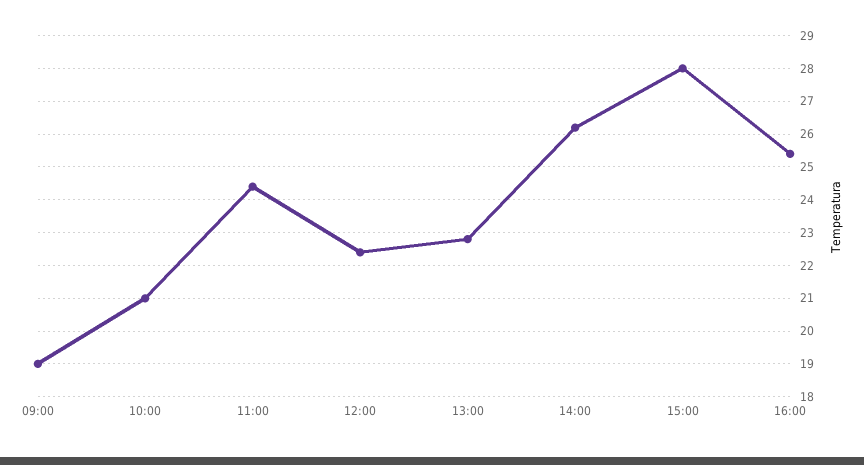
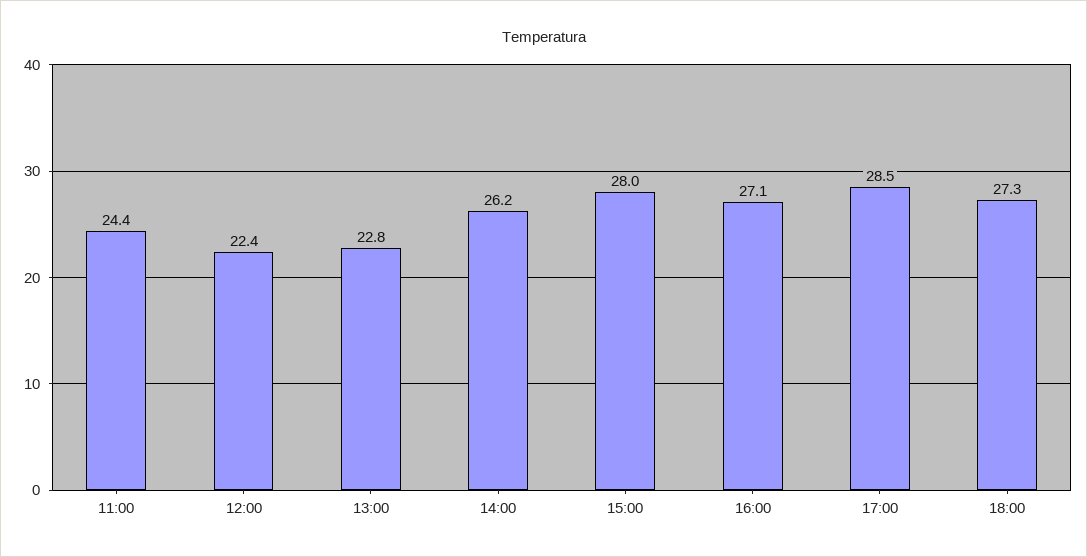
09:00: 19 -> none
10:00: 21 -> none
16:00: 25.5 -> 27.1
17:00: none -> 28.5
18:00: none -> 27.3

